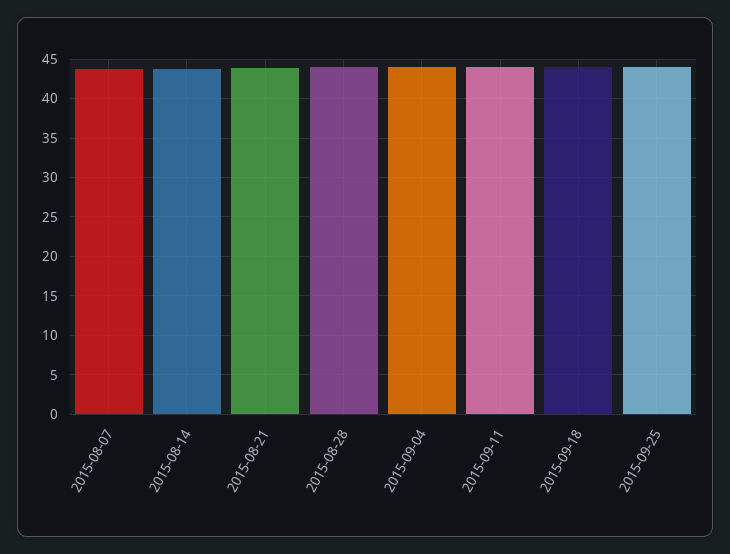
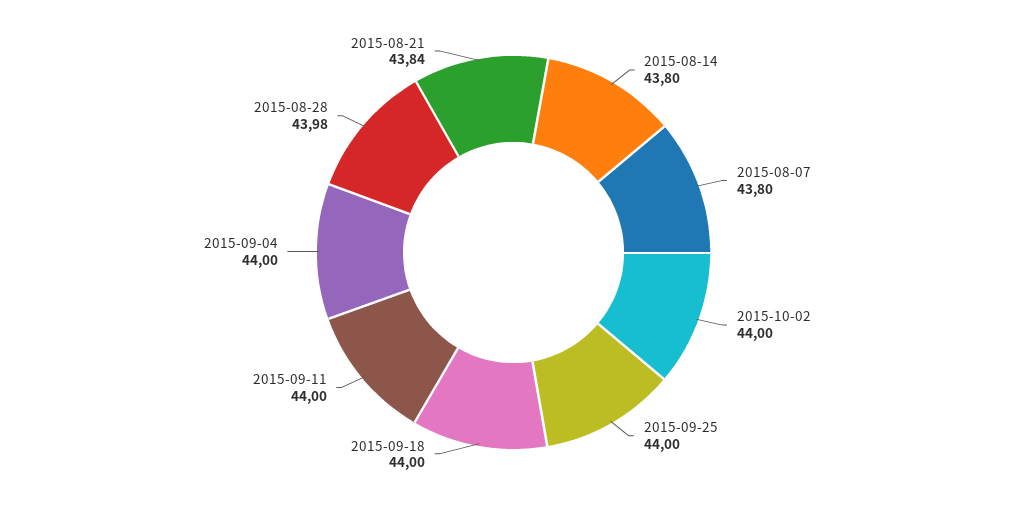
2015-10-02: none -> 44

